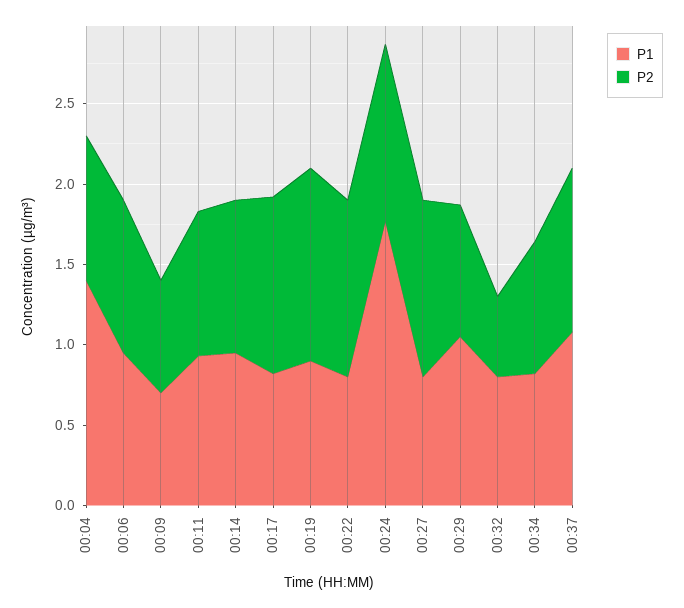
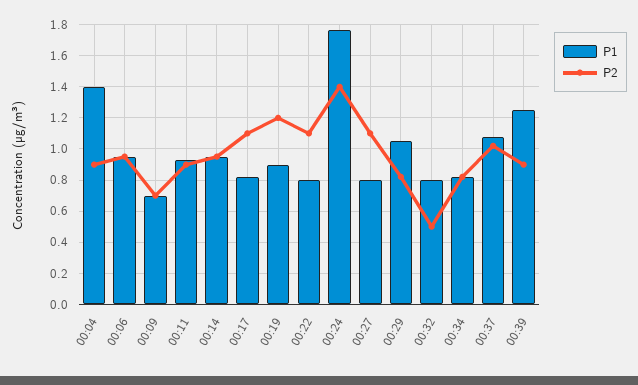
P2, 00:24: 1.1 -> 1.4
P1, 00:39: none -> 1.25
P2, 00:39: none -> 0.9

